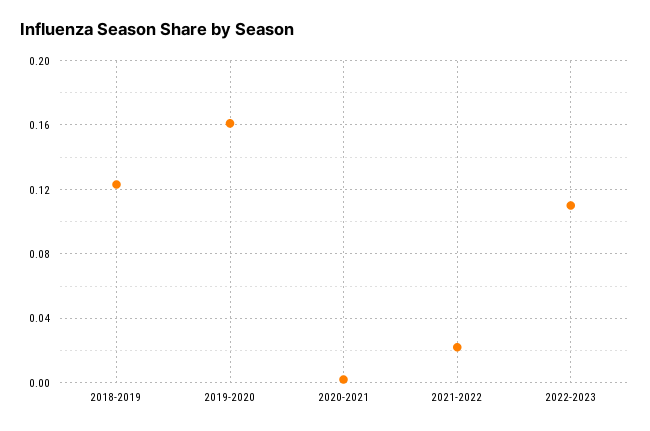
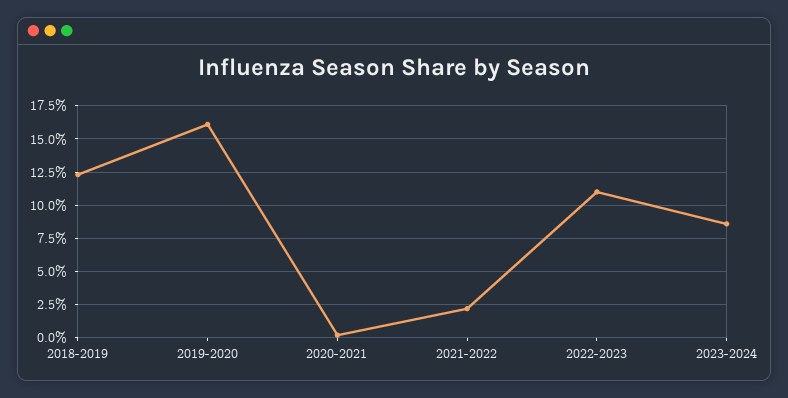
2023-2024: none -> 0.085

